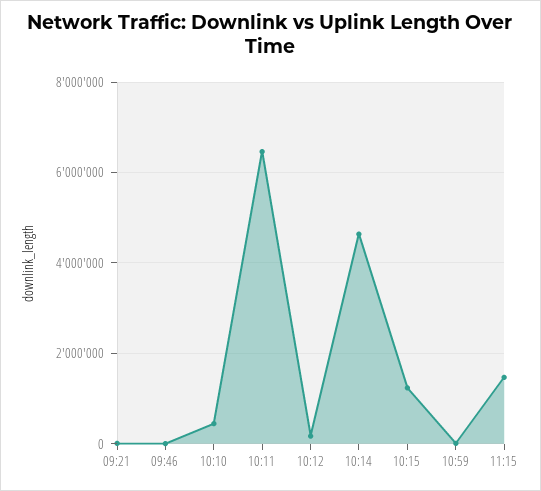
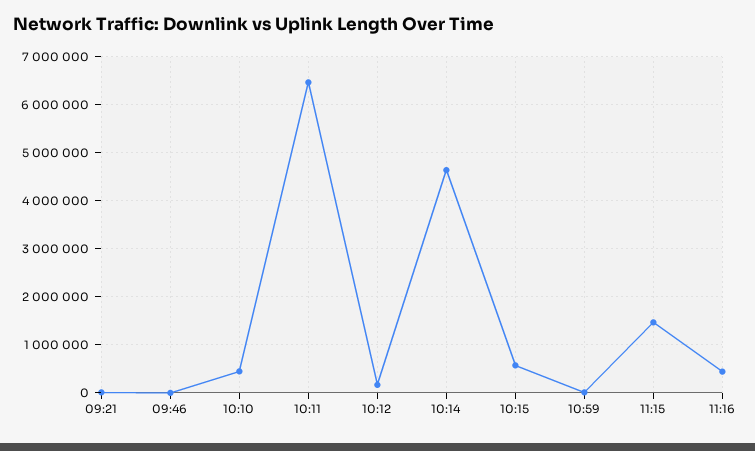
10:15: 1200000 -> 600000
11:16: none -> 400000

